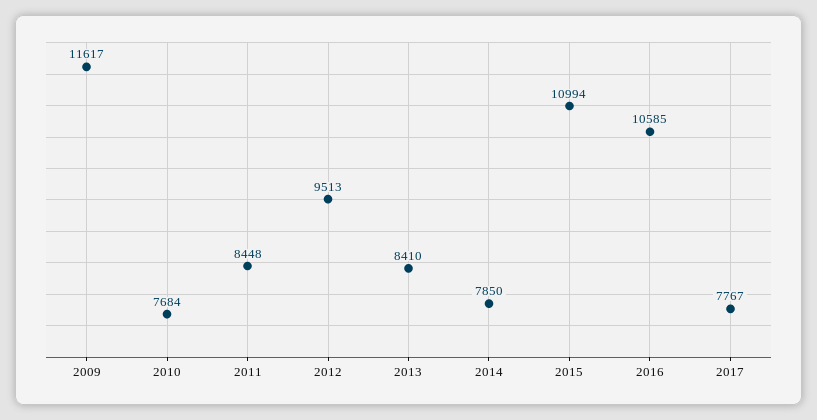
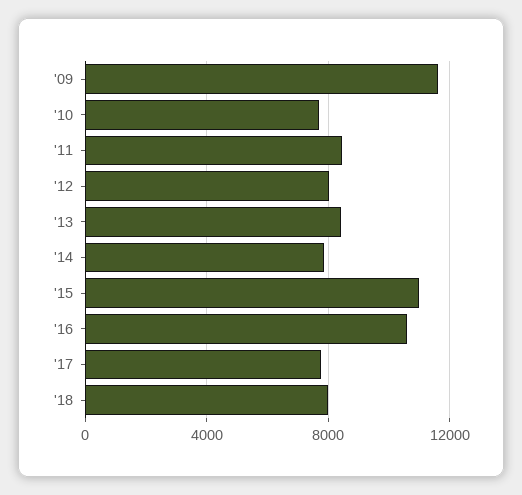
2012: 9513 -> 8000
'18: none -> 8000

